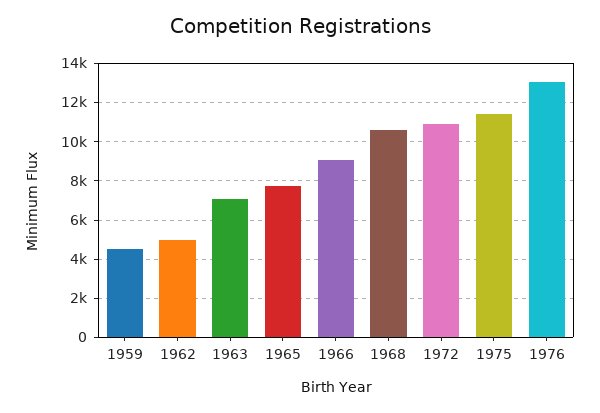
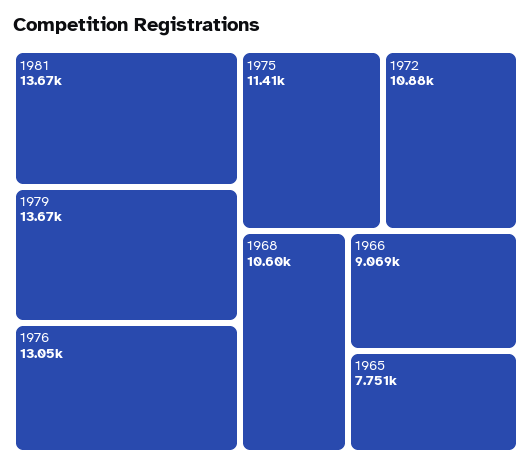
1959: 4500 -> none
1962: 5000 -> none
1963: 7000 -> none
1981: none -> 13670
1979: none -> 13670

